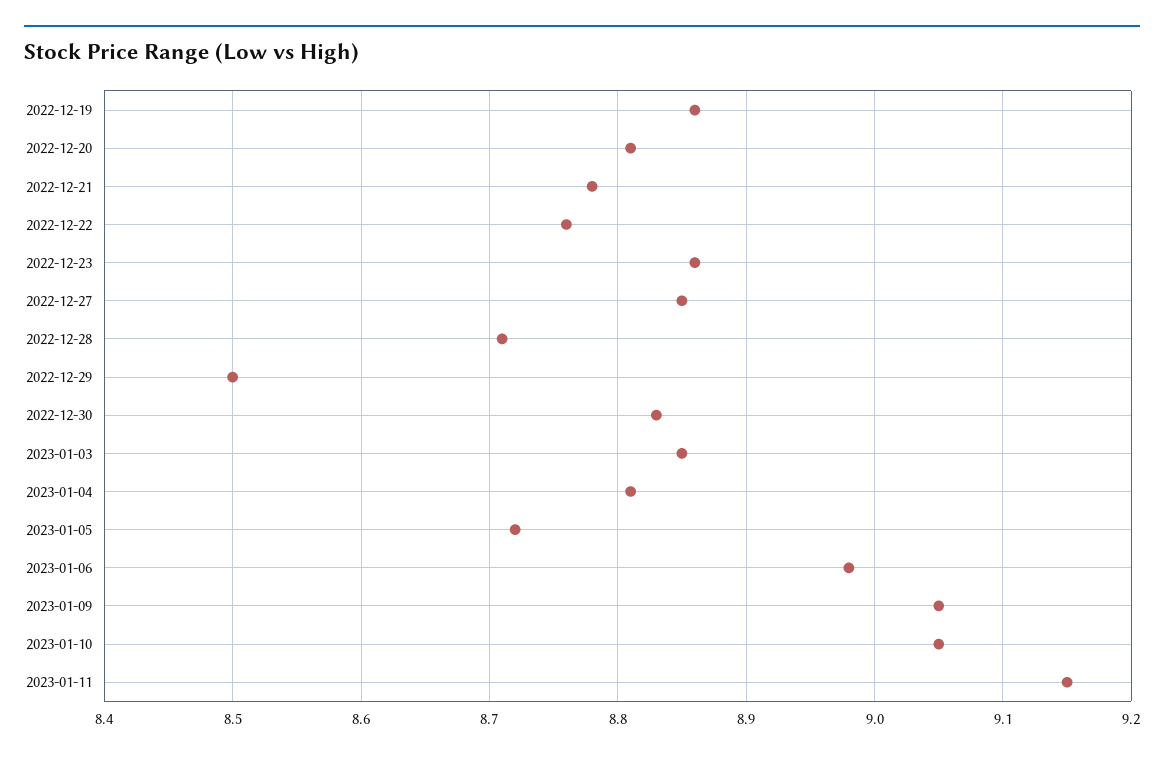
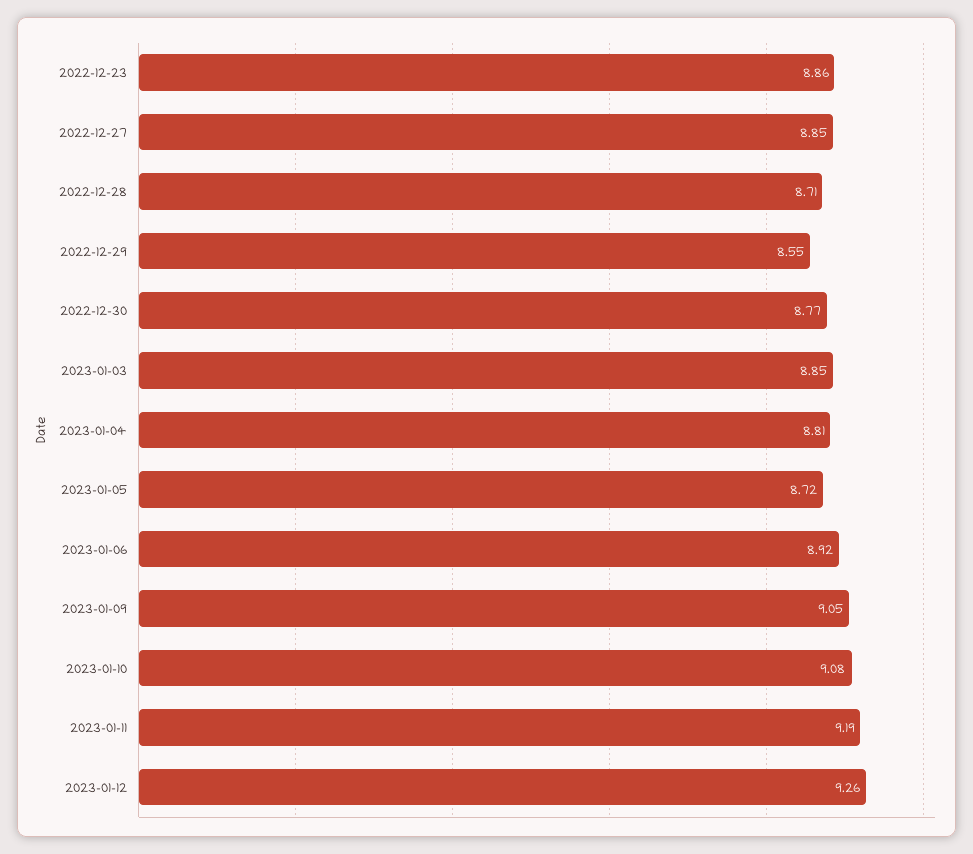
2022-12-19: 8.86 -> none
2022-12-20: 8.81 -> none
2022-12-21: 8.78 -> none
2022-12-22: 8.76 -> none
2022-12-29: 8.5 -> 8.55
2022-12-30: 8.83 -> 8.77
2023-01-06: 8.98 -> 8.92
2023-01-10: 9.05 -> 9.08
2023-01-11: 9.15 -> 9.19
2023-01-12: none -> 9.26

